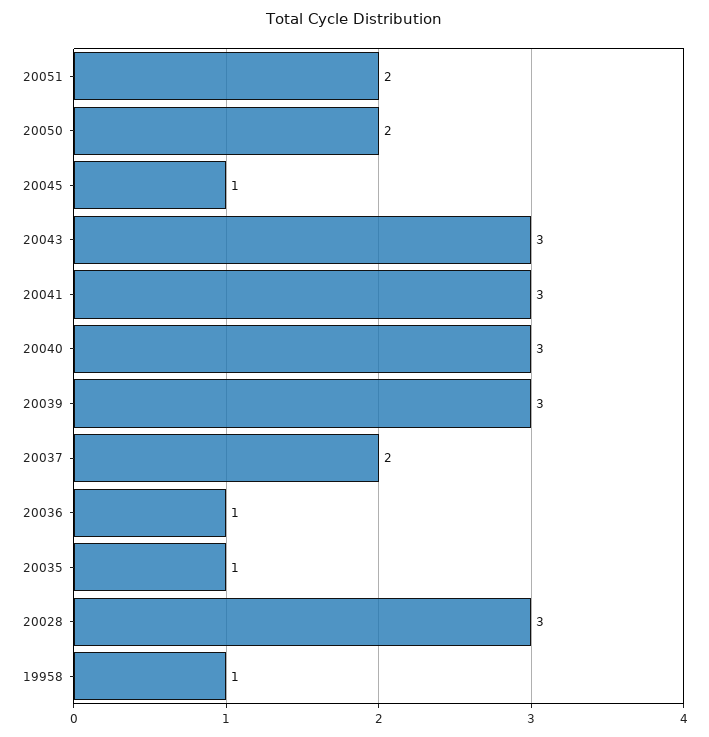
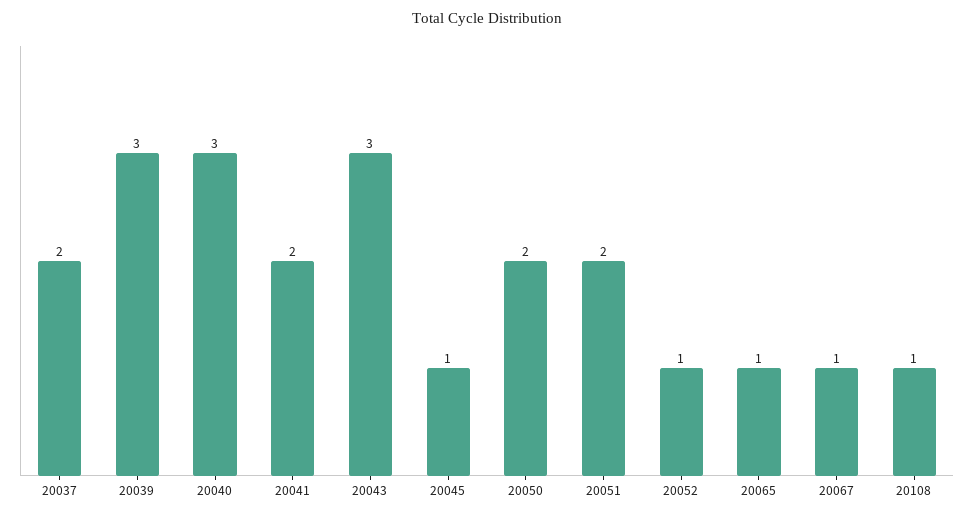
20041: 3 -> 2
20036: 1 -> none
20035: 1 -> none
20028: 3 -> none
19958: 1 -> none
20052: none -> 1
20065: none -> 1
20067: none -> 1
20108: none -> 1

